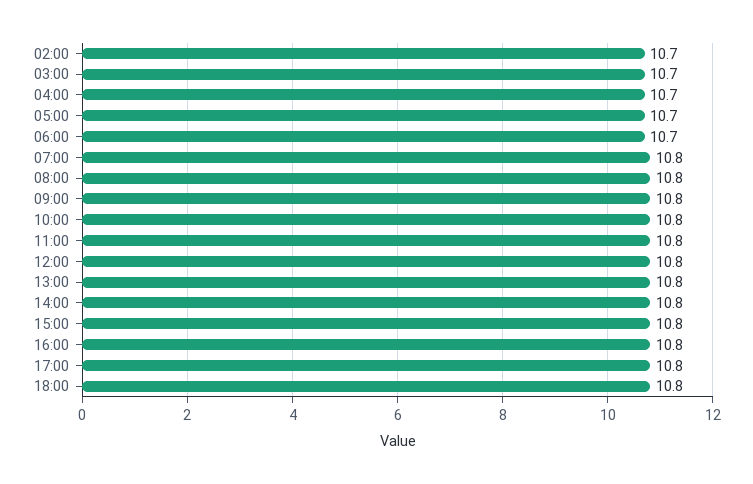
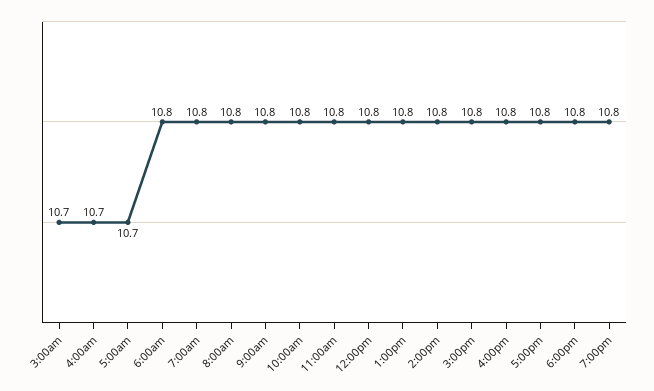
02:00: 10.7 -> none
06:00: 10.7 -> 10.8
7:00pm: none -> 10.8

